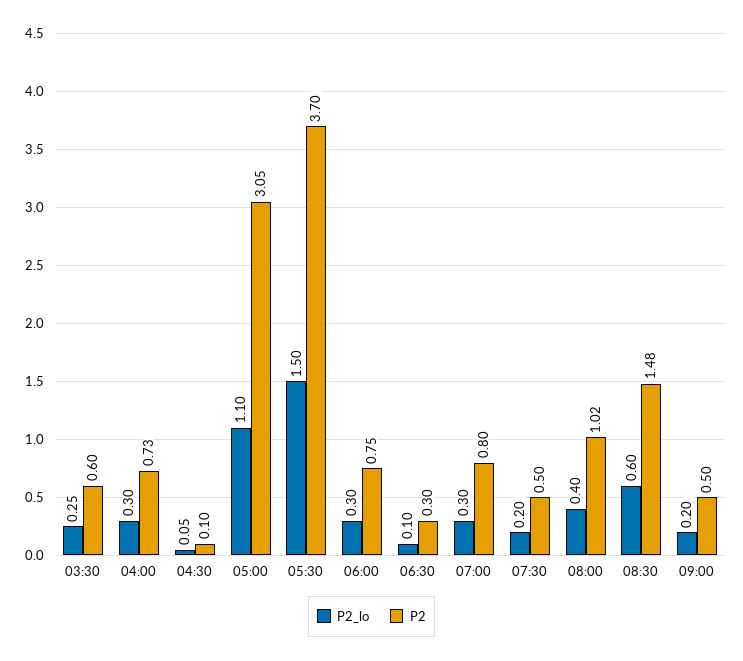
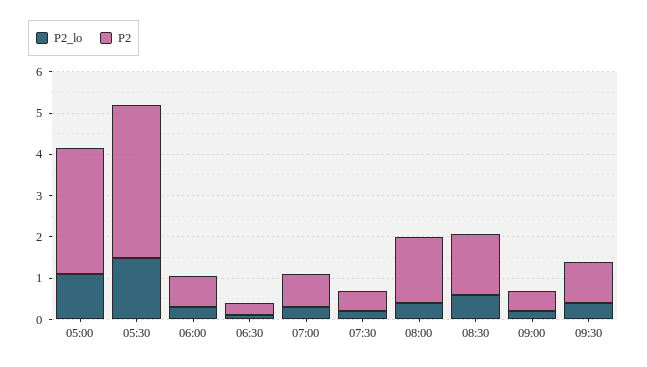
P2_lo, 03:30: 0.25 -> none
P2, 03:30: 0.6 -> none
P2_lo, 04:00: 0.3 -> none
P2, 04:00: 0.73 -> none
P2_lo, 04:30: 0.05 -> none
P2, 04:30: 0.1 -> none
P2, 08:00: 1.02 -> 1.6
P2_lo, 09:30: none -> 0.4
P2, 09:30: none -> 1

